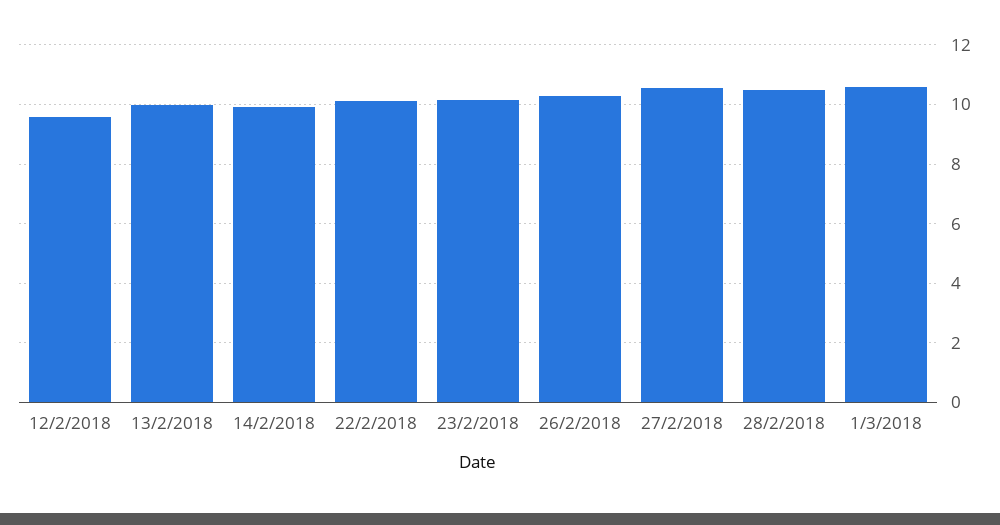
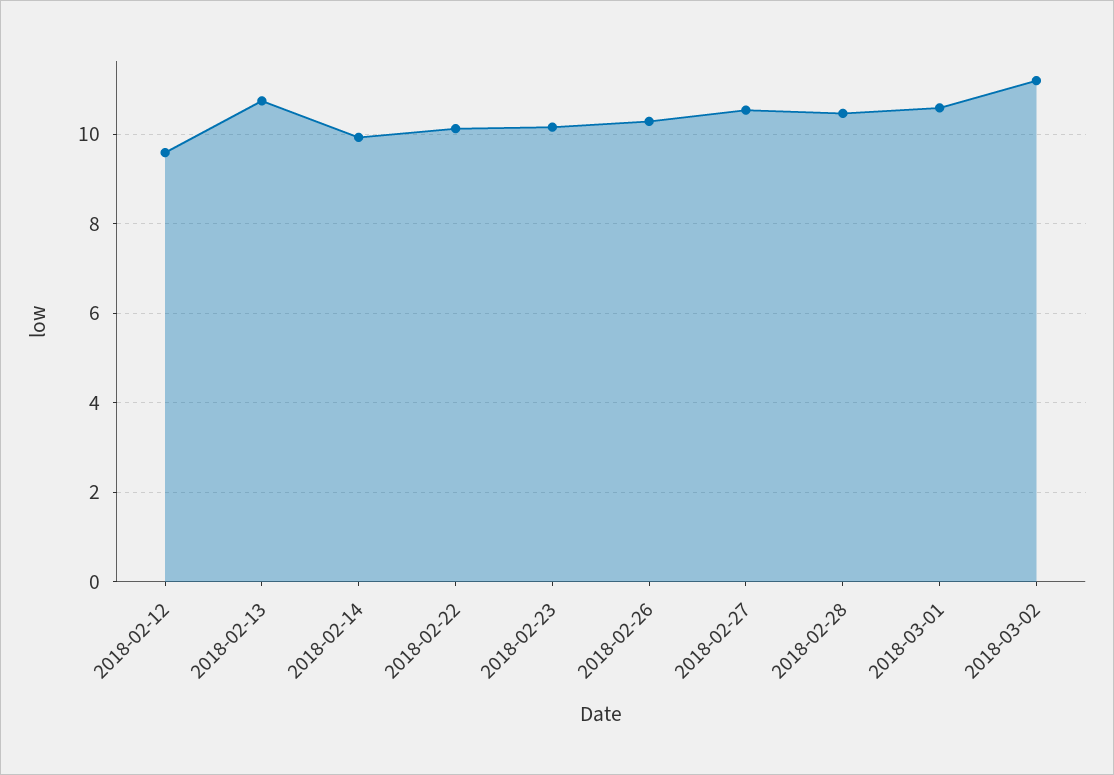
13/2/2018: 10 -> 10.8
2018-03-02: none -> 11.2

